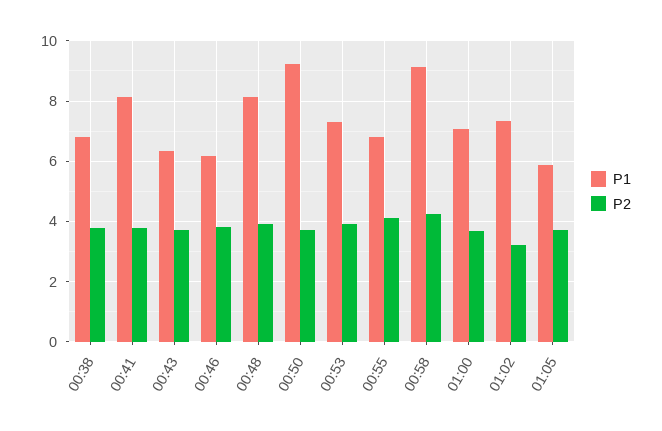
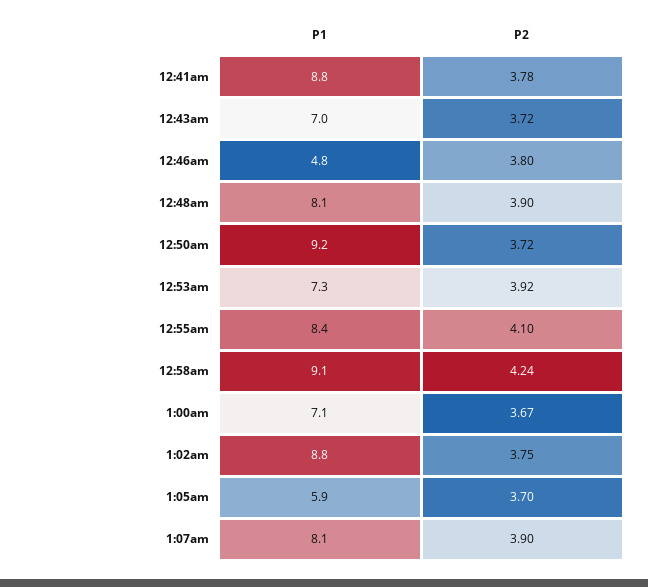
P1, 00:38: 6.8 -> none
P2, 00:38: 3.8 -> none
P1, 00:41: 8.2 -> 8.8
P1, 00:43: 6.4 -> 7
P1, 00:46: 6.2 -> 4.8
P1, 00:55: 6.8 -> 8.4
P1, 01:02: 7.4 -> 8.8
P2, 01:02: 3.2 -> 3.75
P1, 1:07am: none -> 8.1
P2, 1:07am: none -> 3.9

